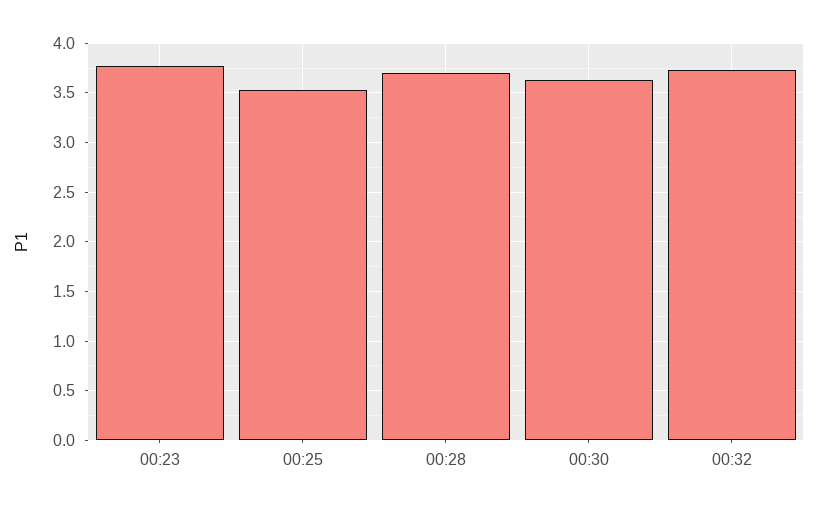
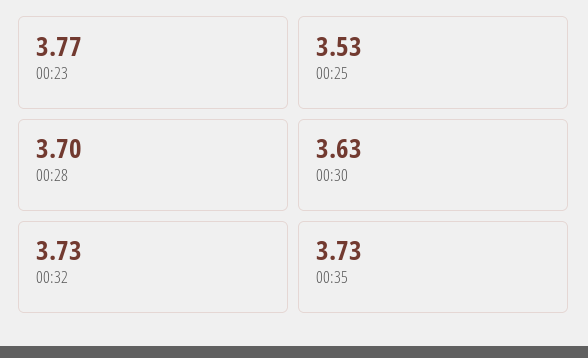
00:35: none -> 3.73

